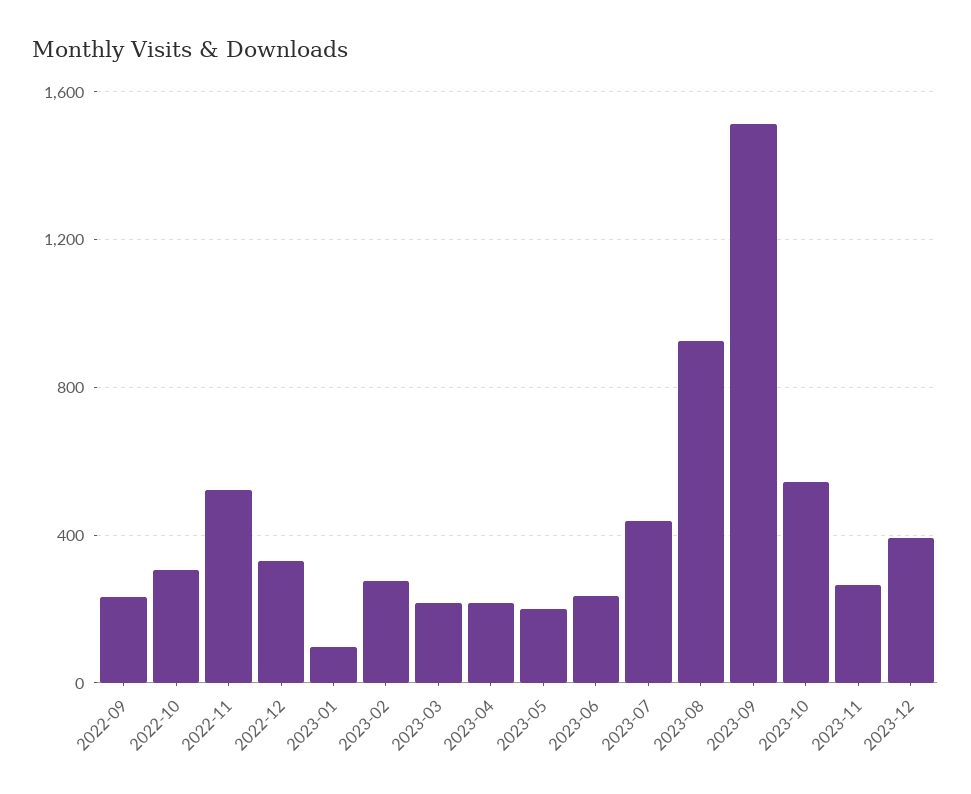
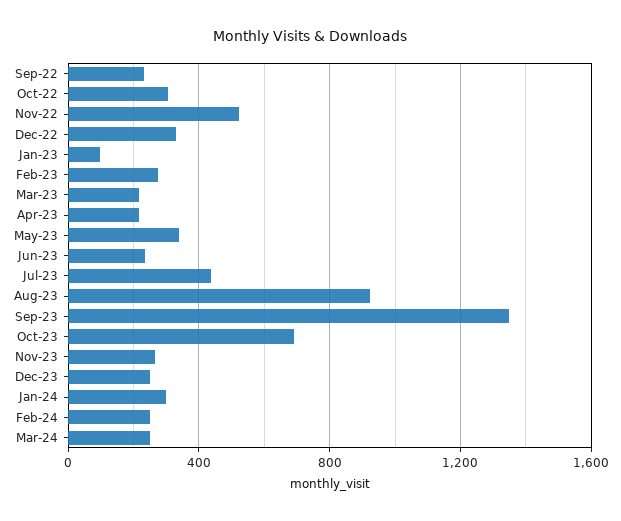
2023-05: 200 -> 350
2023-09: 1500 -> 1350
2023-10: 550 -> 700
2023-12: 400 -> 250
Jan-24: none -> 300
Feb-24: none -> 250
Mar-24: none -> 250

